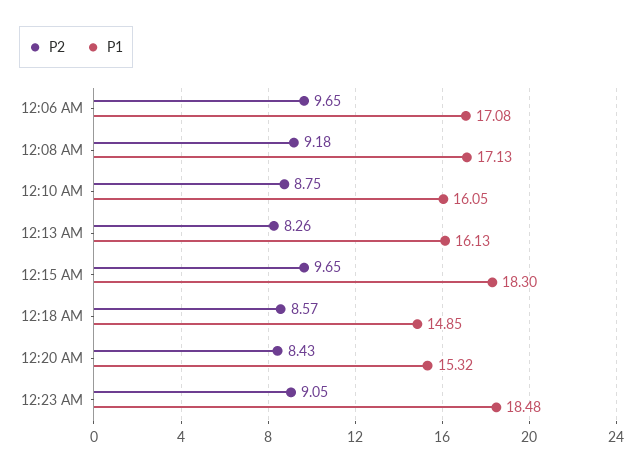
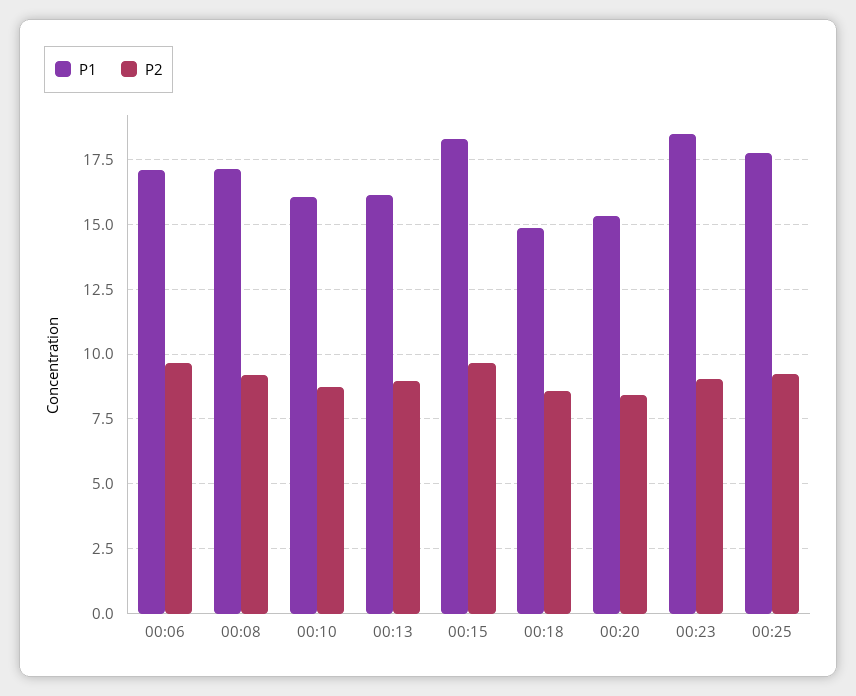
P2, 12:13 AM: 8.26 -> 9
P1, 00:25: none -> 17.75
P2, 00:25: none -> 9.25

